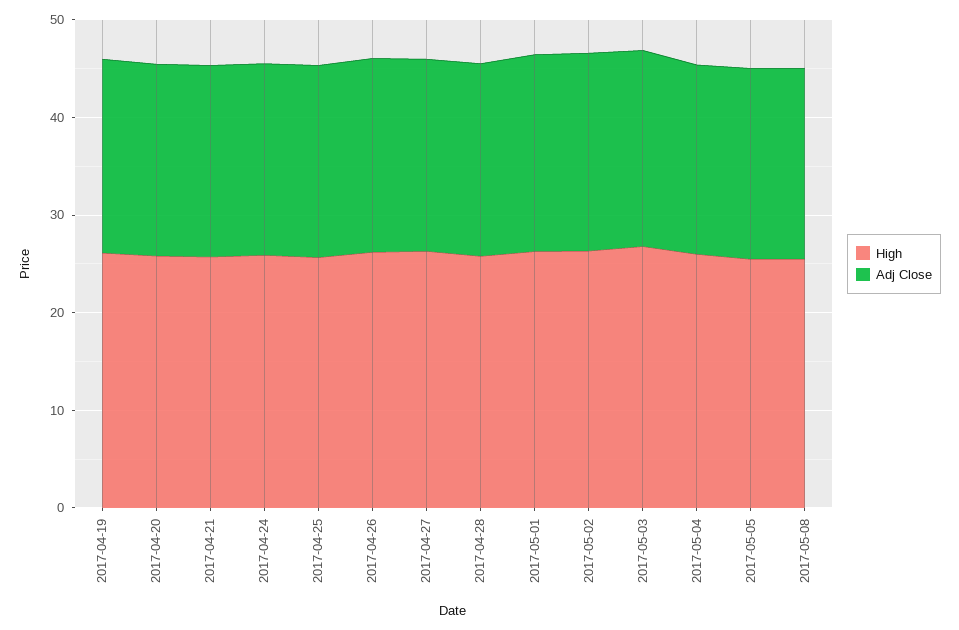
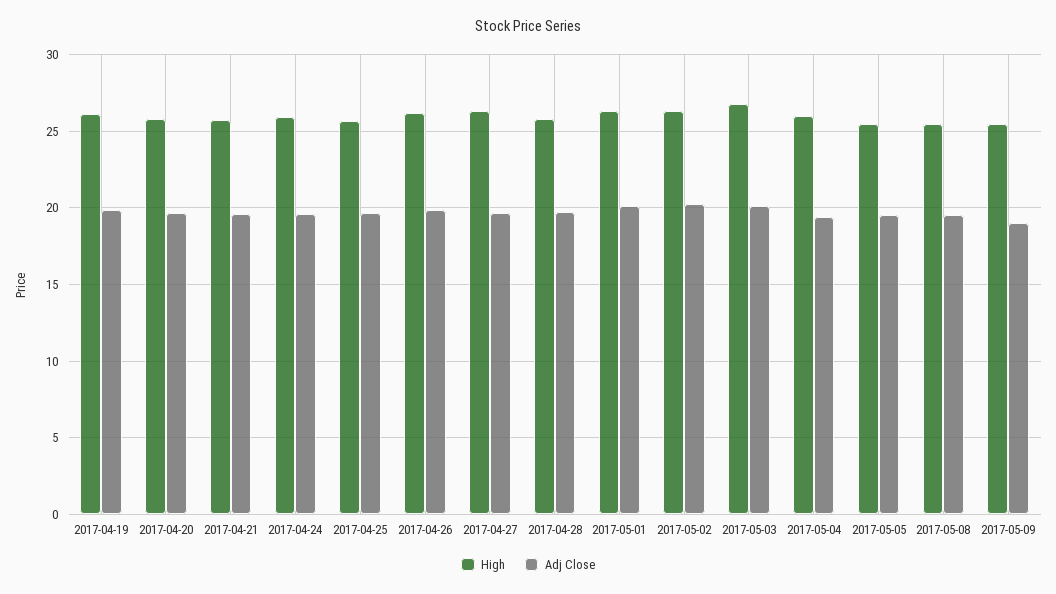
High, 2017-05-09: none -> 25.5
Adj Close, 2017-05-09: none -> 19

